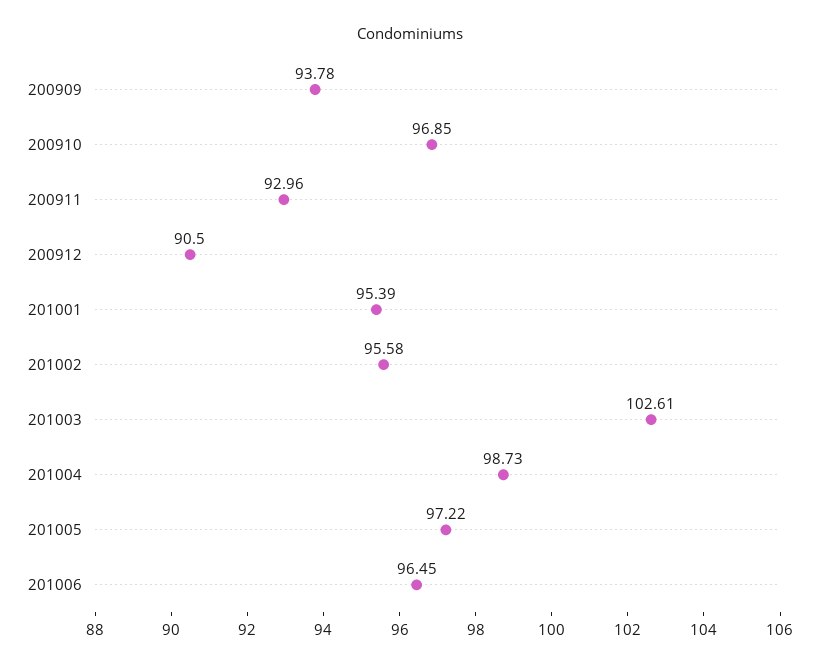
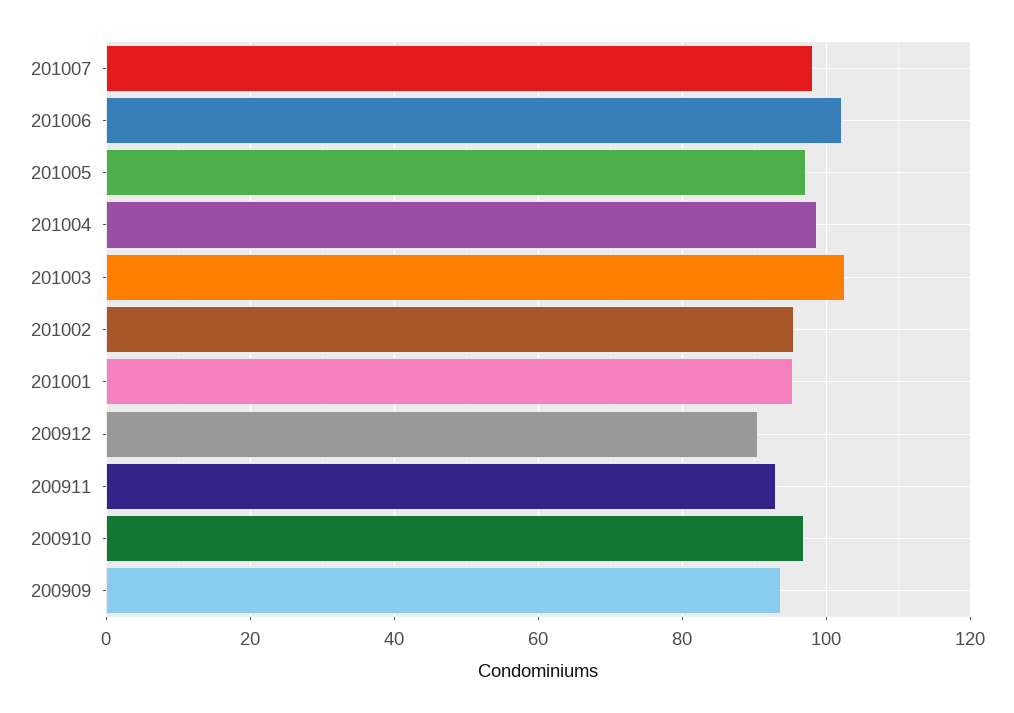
201006: 96.45 -> 102
201007: none -> 98

